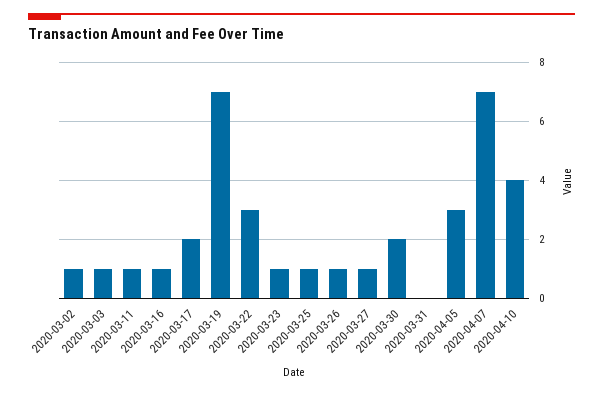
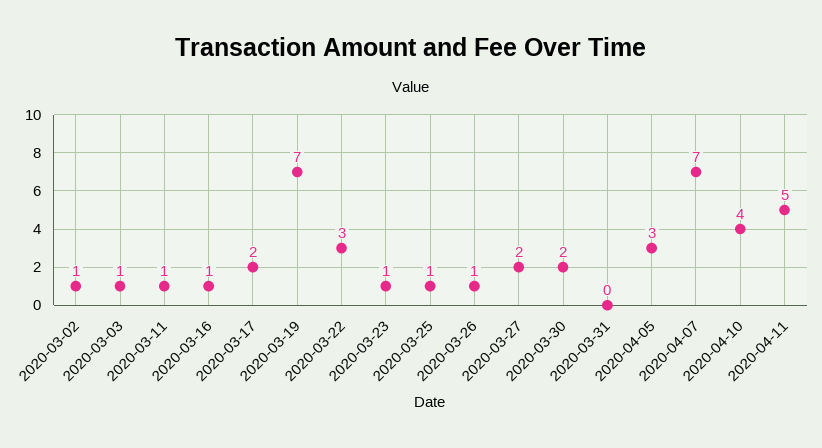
2020-03-27: 1 -> 2
2020-04-11: none -> 5

